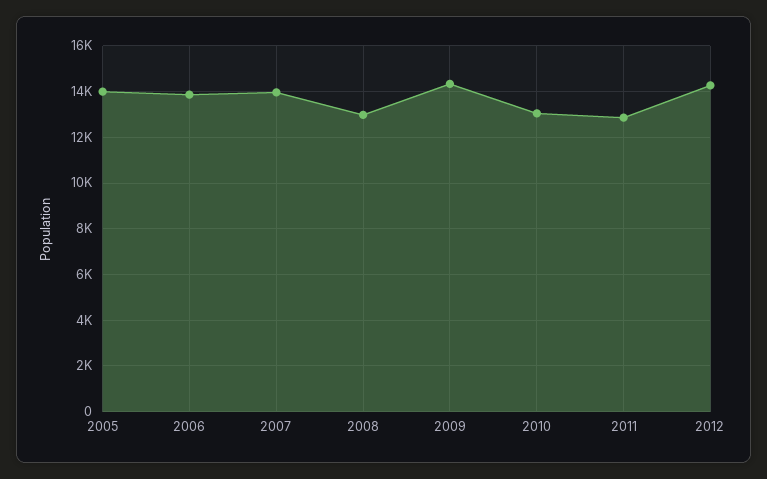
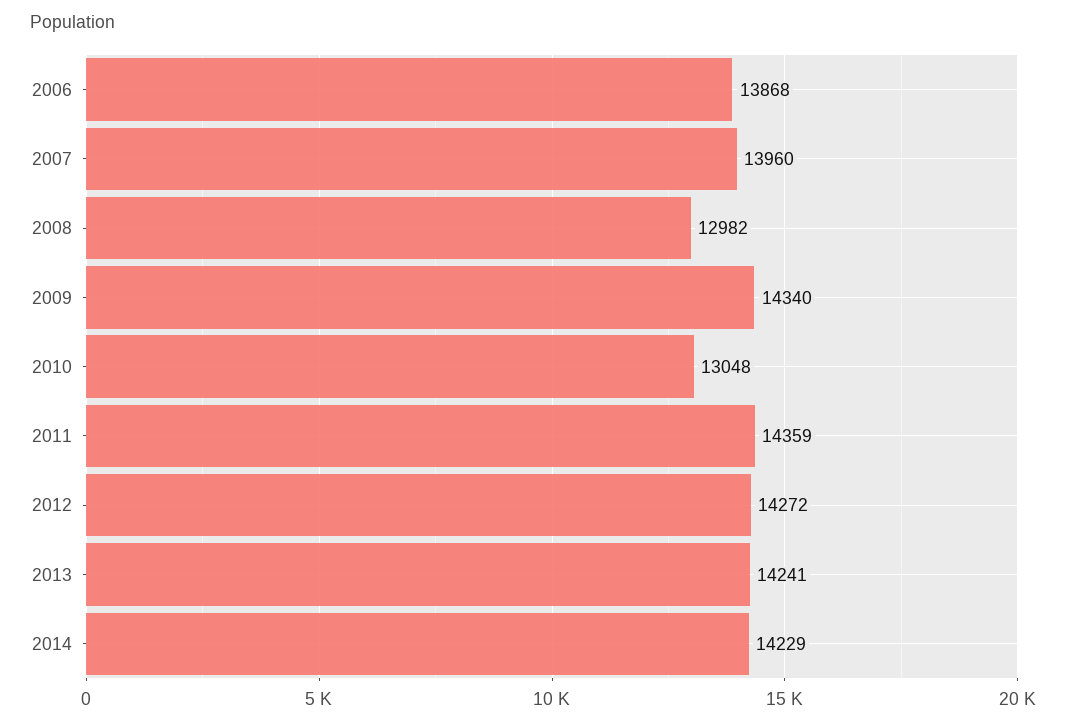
2005: 14000 -> none
2011: 13000 -> 14359
2013: none -> 14241
2014: none -> 14229

